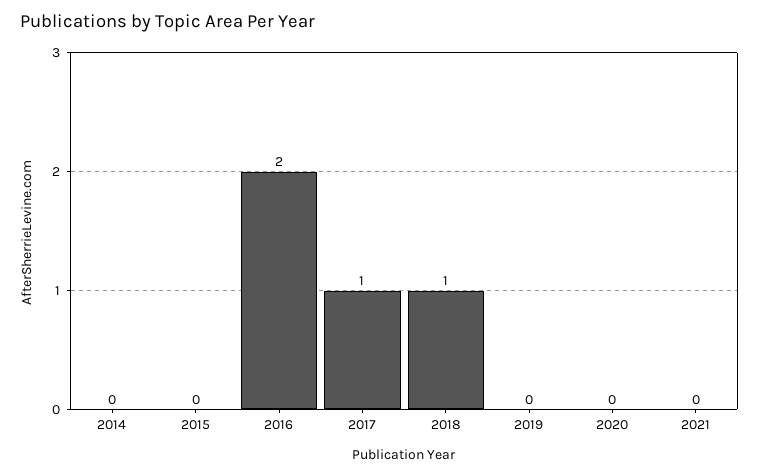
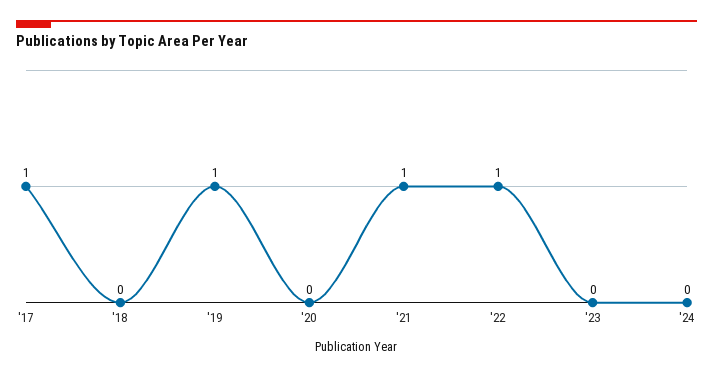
2014: 0 -> none
2015: 0 -> none
2016: 2 -> none
2018: 1 -> 0
2019: 0 -> 1
2021: 0 -> 1
'22: none -> 1
'23: none -> 0
'24: none -> 0

